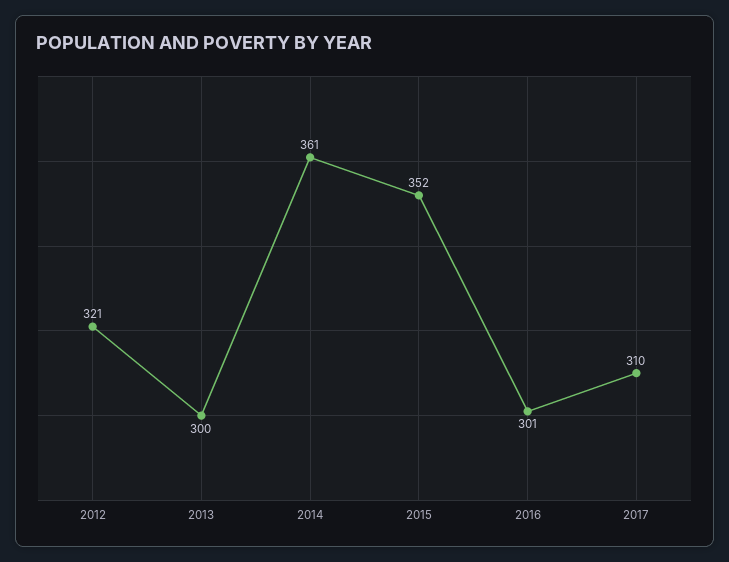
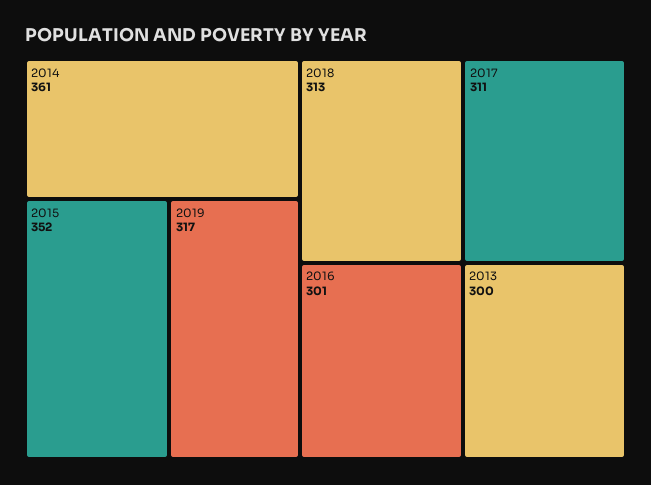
2012: 321 -> none
2017: 310 -> 311
2019: none -> 317
2018: none -> 313

